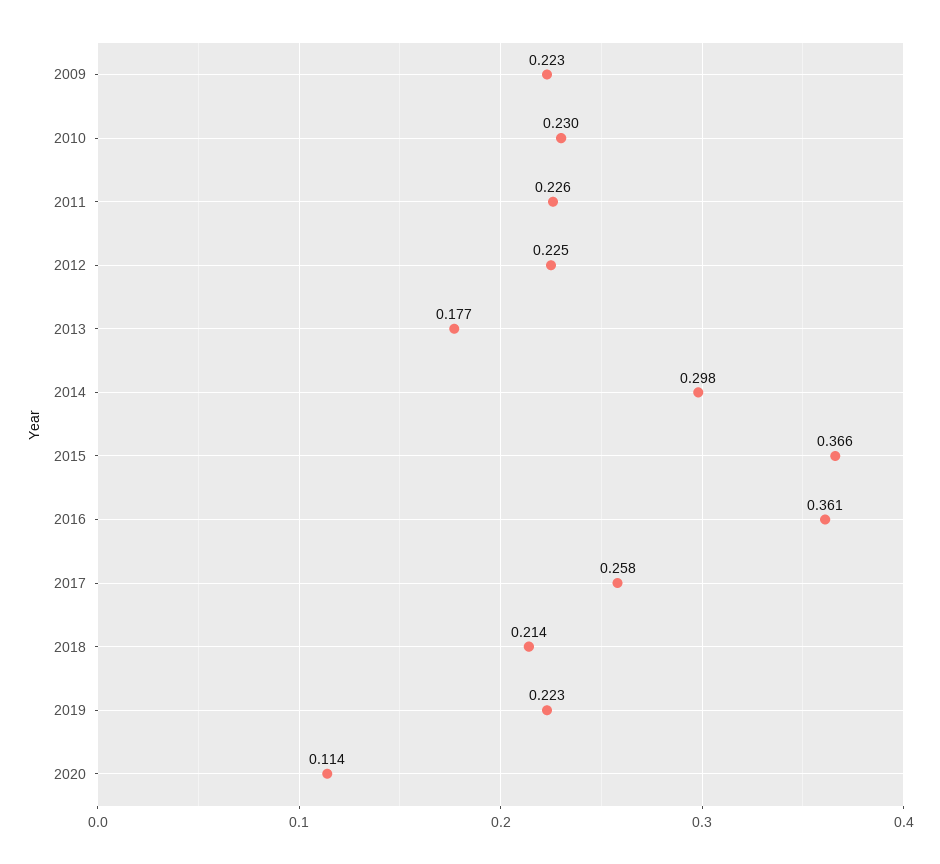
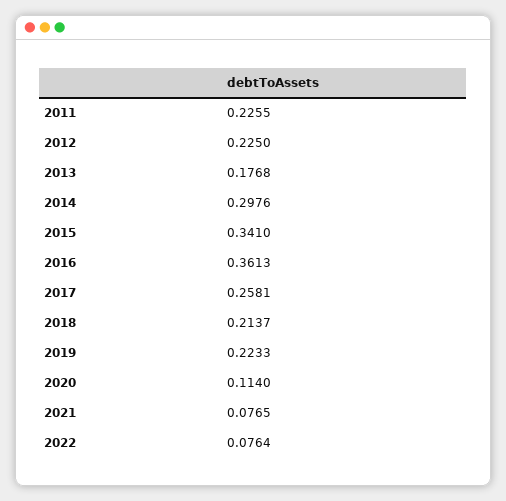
2009: 0.223 -> none
2010: 0.23 -> none
2015: 0.366 -> 0.341
2021: none -> 0.0765
2022: none -> 0.0764

